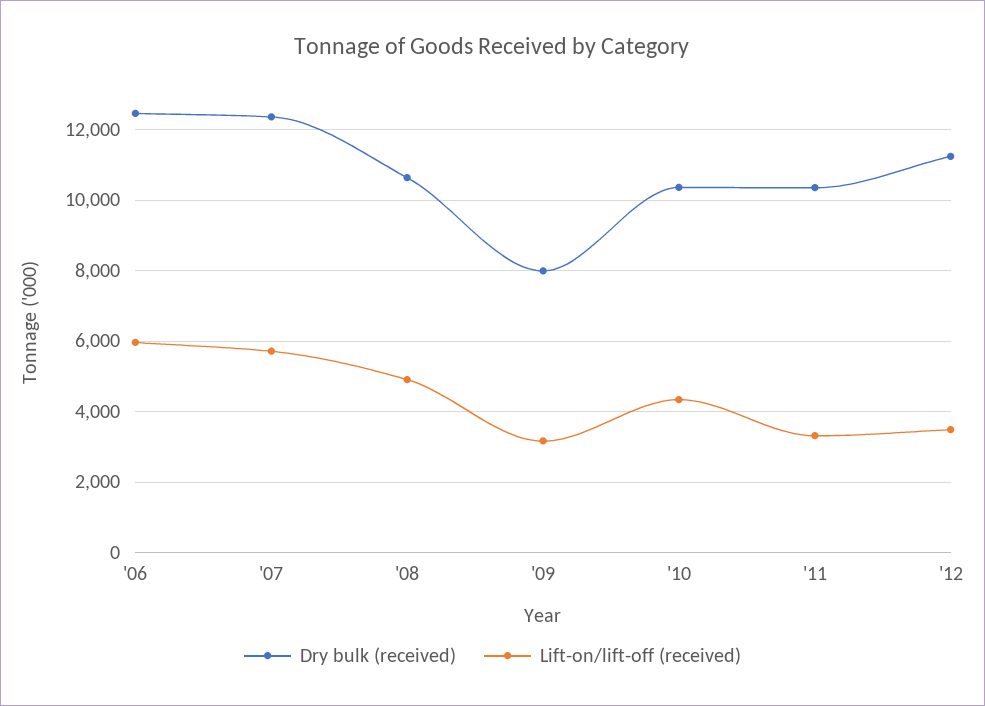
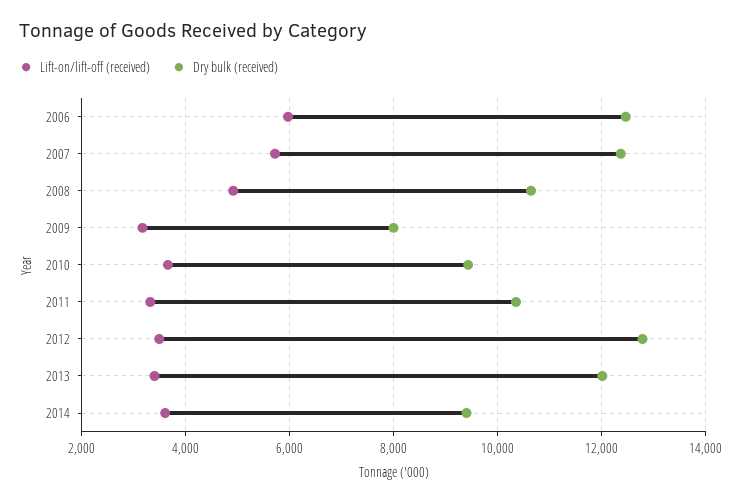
Dry bulk (received), '10: 10400 -> 9400
Lift-on/lift-off (received), '10: 4400 -> 3600
Dry bulk (received), '12: 11200 -> 12800
Lift-on/lift-off (received), 2013: none -> 3400
Dry bulk (received), 2013: none -> 12000
Lift-on/lift-off (received), 2014: none -> 3600
Dry bulk (received), 2014: none -> 9400

